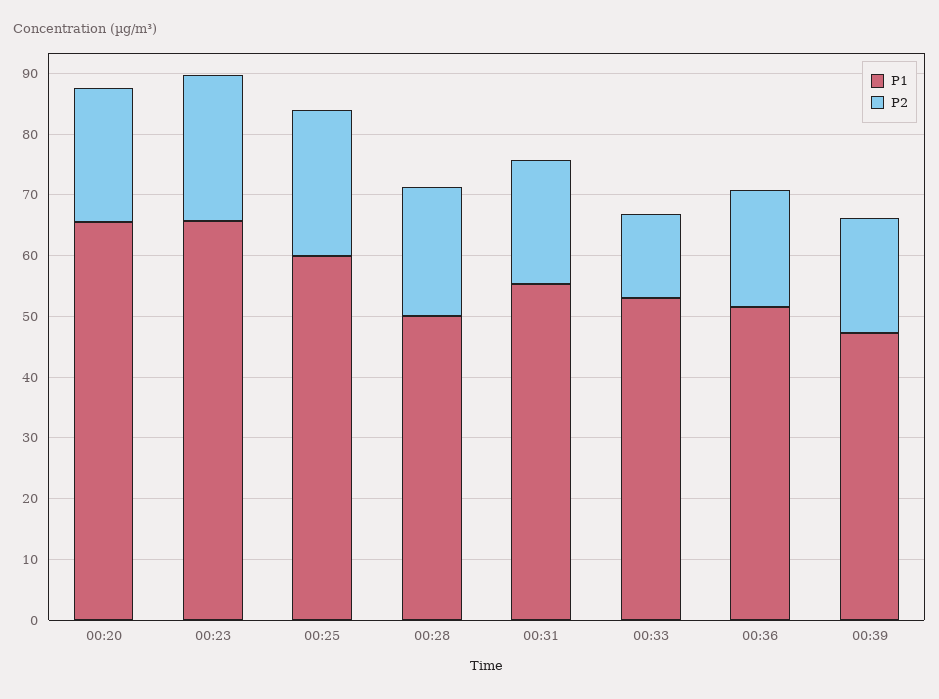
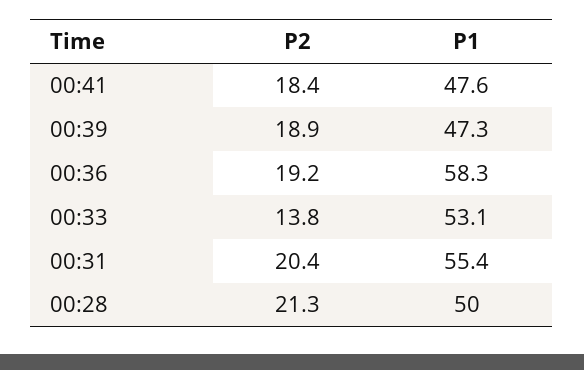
P1, 00:20: 66 -> none
P2, 00:20: 22 -> none
P1, 00:23: 66 -> none
P2, 00:23: 24 -> none
P1, 00:25: 60 -> none
P2, 00:25: 24 -> none
P1, 00:36: 52 -> 58.3
P2, 00:41: none -> 18.4
P1, 00:41: none -> 47.6

